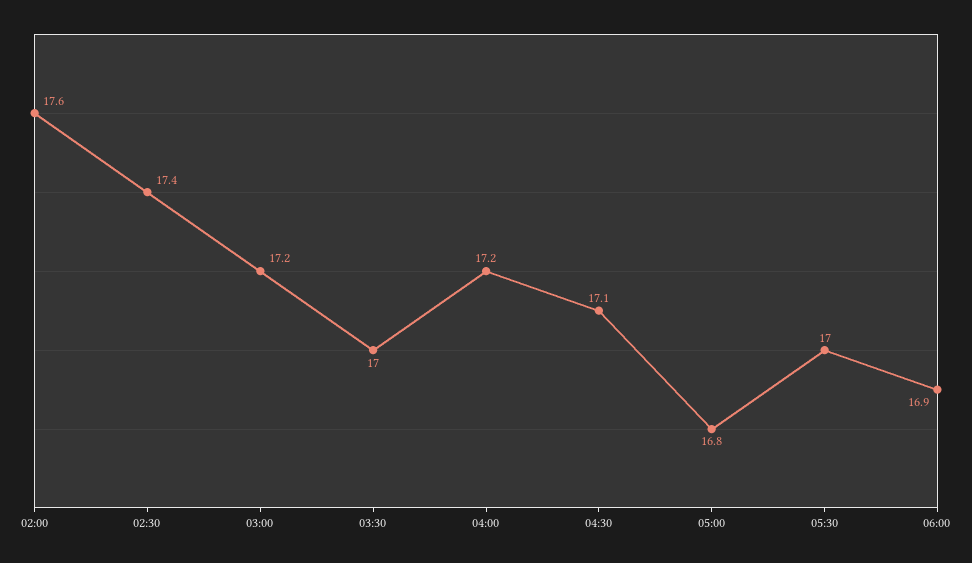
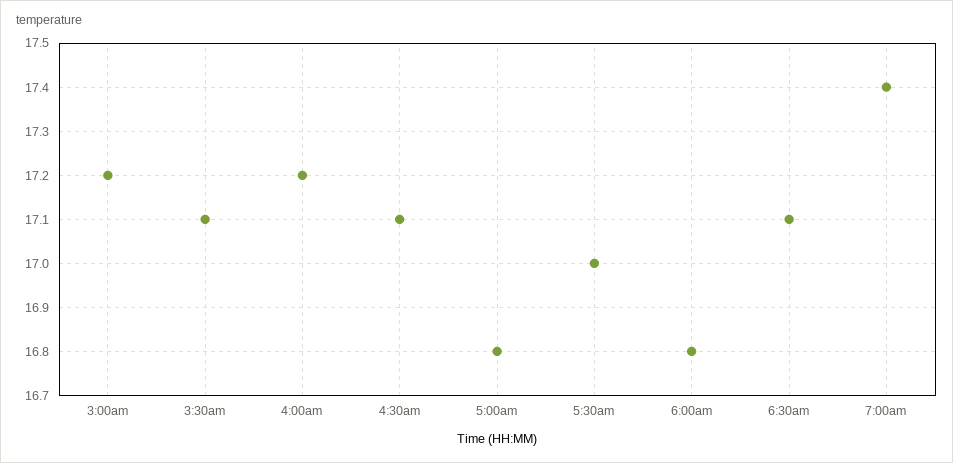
02:00: 17.6 -> none
02:30: 17.4 -> none
03:30: 17 -> 17.1
06:00: 16.9 -> 16.8
6:30am: none -> 17.1
7:00am: none -> 17.4

